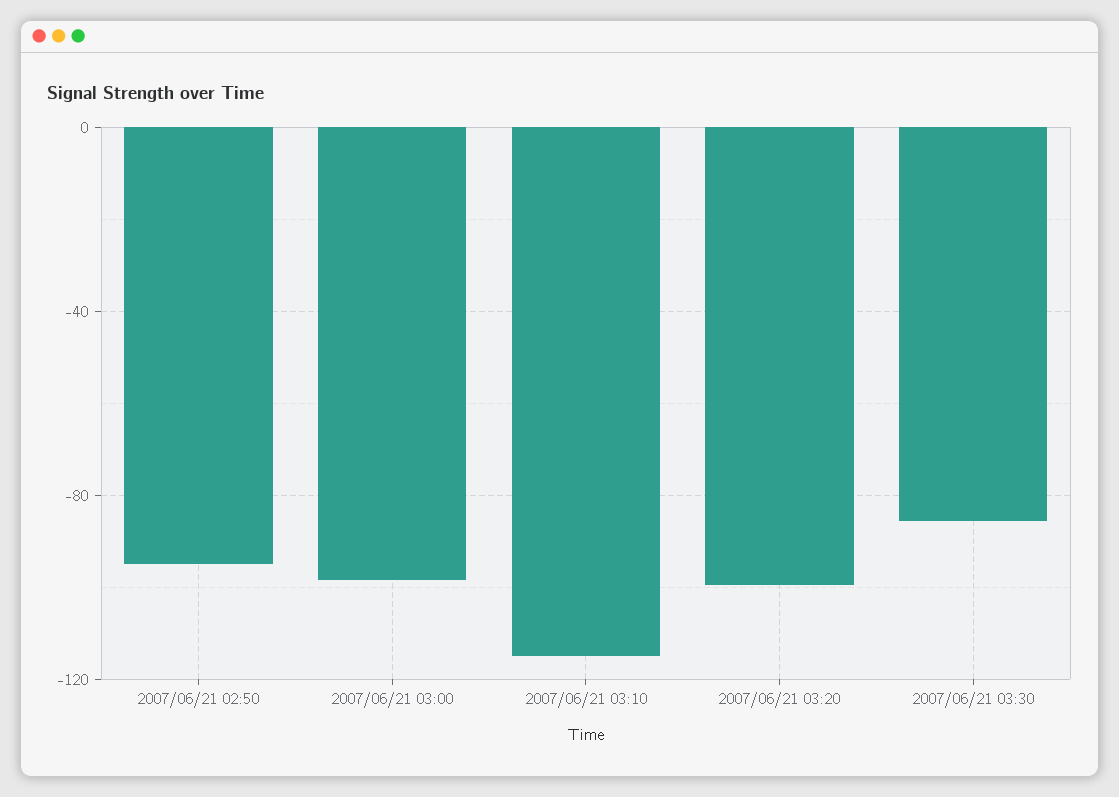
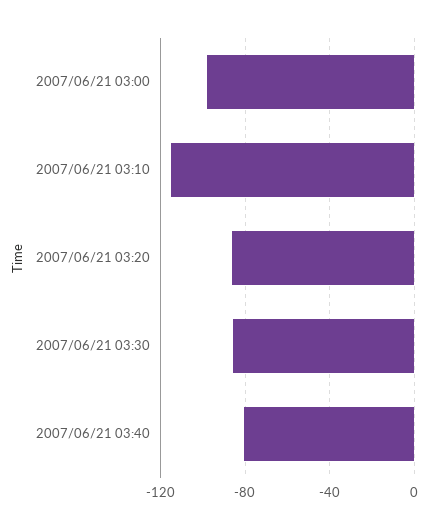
2007/06/21 02:50: -95 -> none
2007/06/21 03:20: -100 -> -85
2007/06/21 03:40: none -> -80

